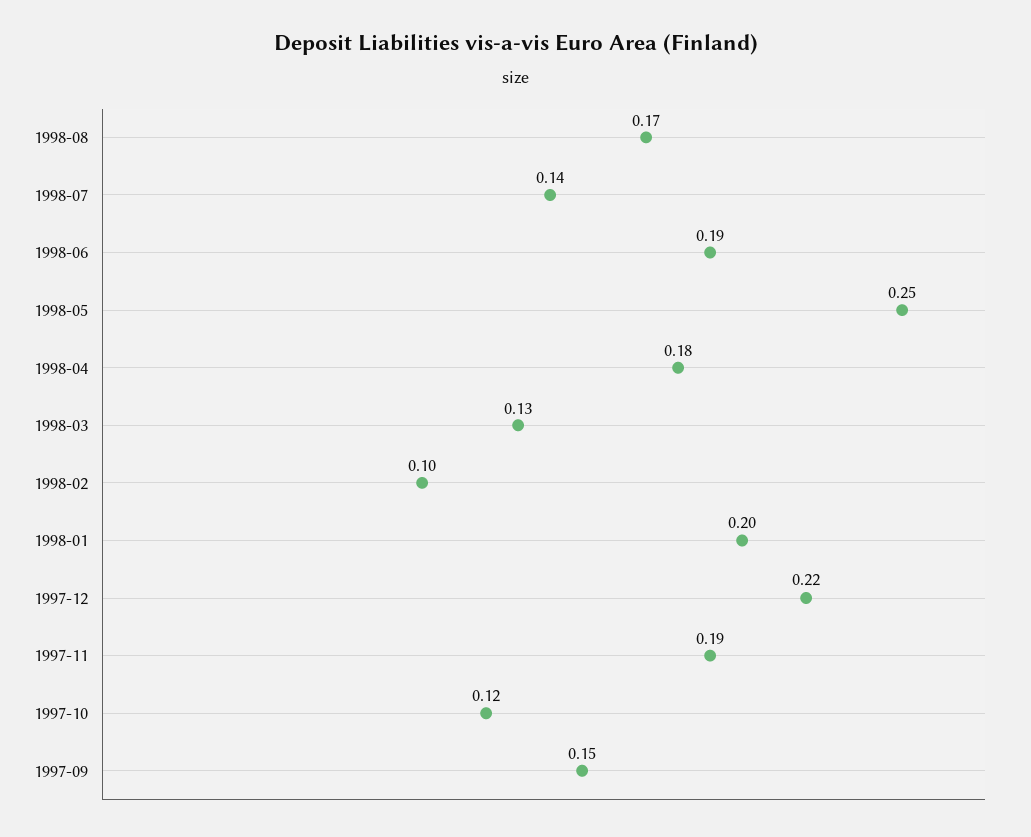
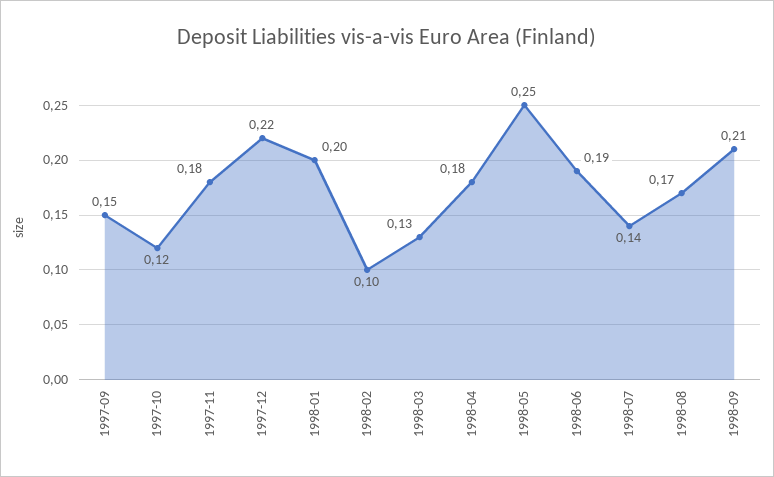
1997-11: 0.19 -> 0.18
1998-09: none -> 0.21

